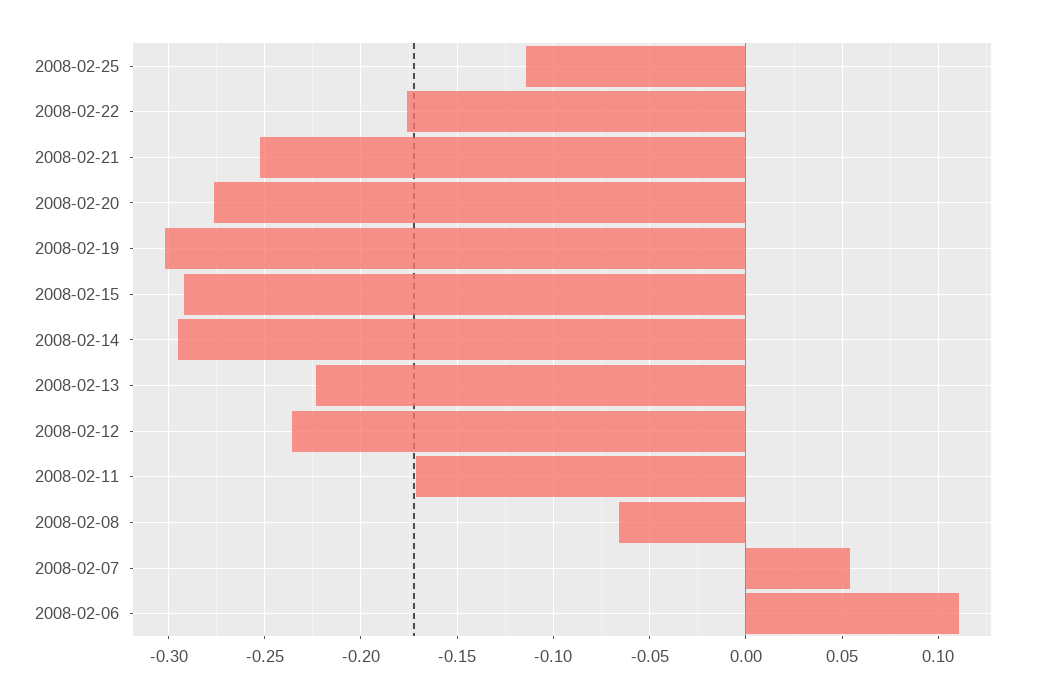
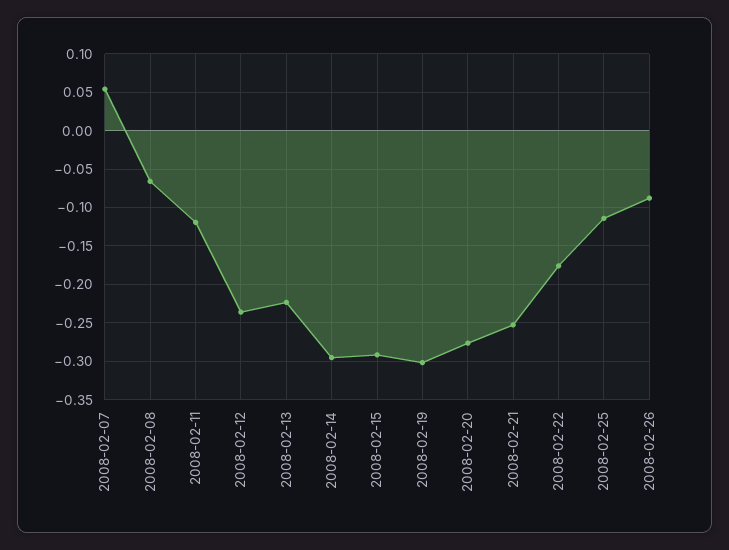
2008-02-11: -0.17 -> -0.12
2008-02-06: 0.11 -> none
2008-02-26: none -> -0.09

